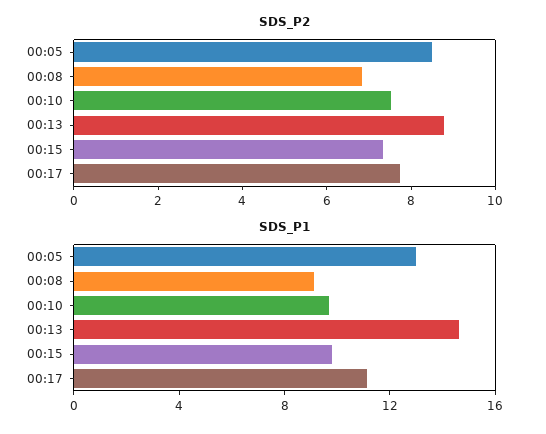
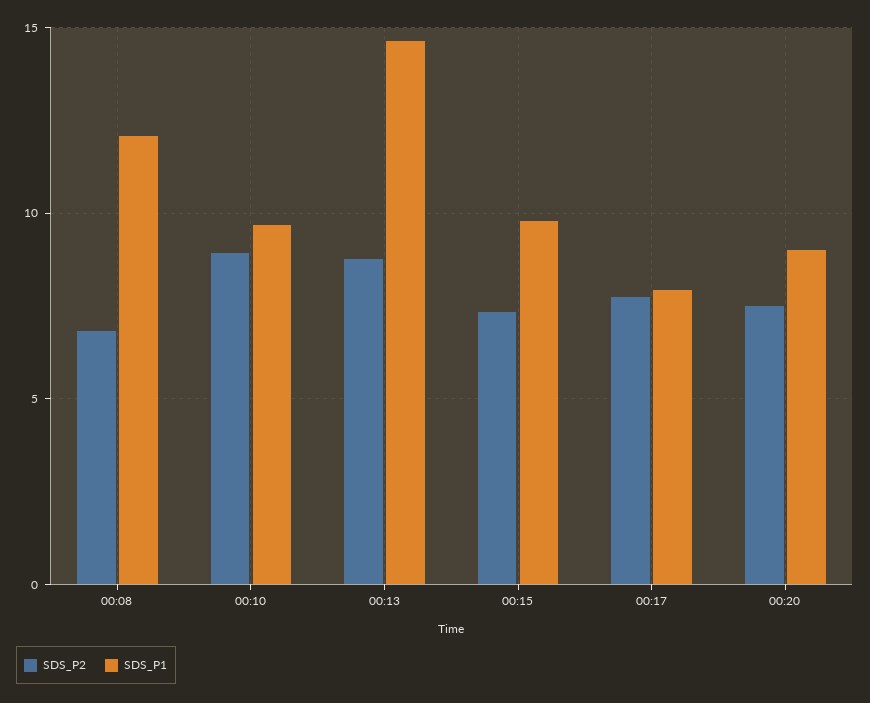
SDS_P2, 00:05: 8.5 -> none
SDS_P2, 00:10: 7.5 -> 9
SDS_P1, 00:05: 13 -> none
SDS_P1, 00:08: 9 -> 12
SDS_P1, 00:17: 11 -> 8
SDS_P2, 00:20: none -> 7.5
SDS_P1, 00:20: none -> 9

